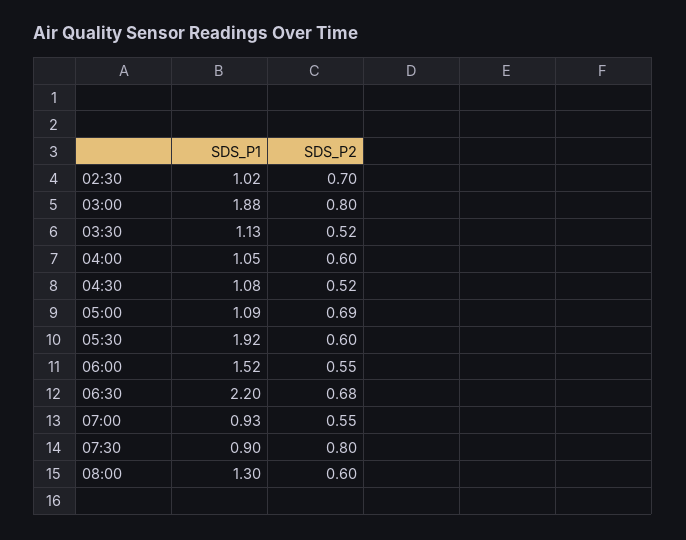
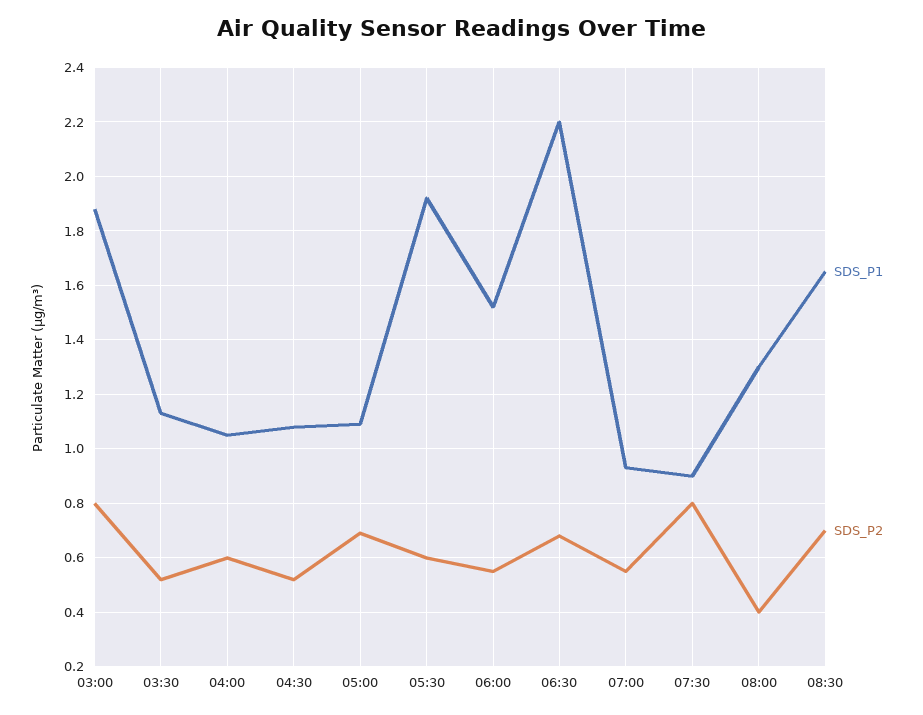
SDS_P1, 02:30: 1.02 -> none
SDS_P2, 02:30: 0.7 -> none
SDS_P2, 08:00: 0.6 -> 0.4
SDS_P1, 08:30: none -> 1.65
SDS_P2, 08:30: none -> 0.7

